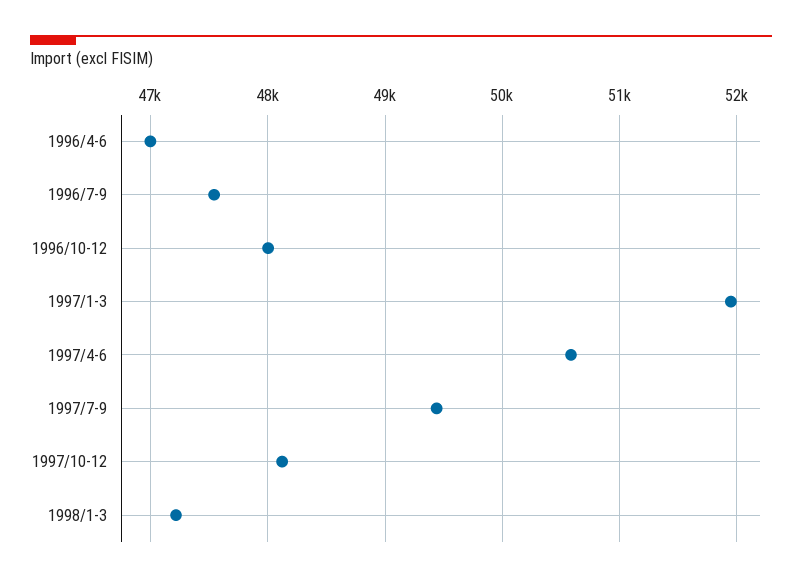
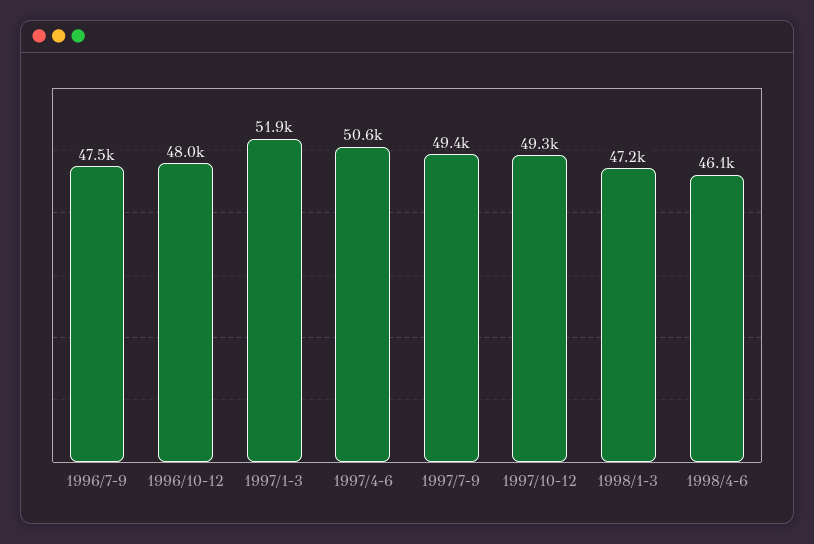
1996/4-6: 47000 -> none
1997/10-12: 48100 -> 49300
1998/4-6: none -> 46100

